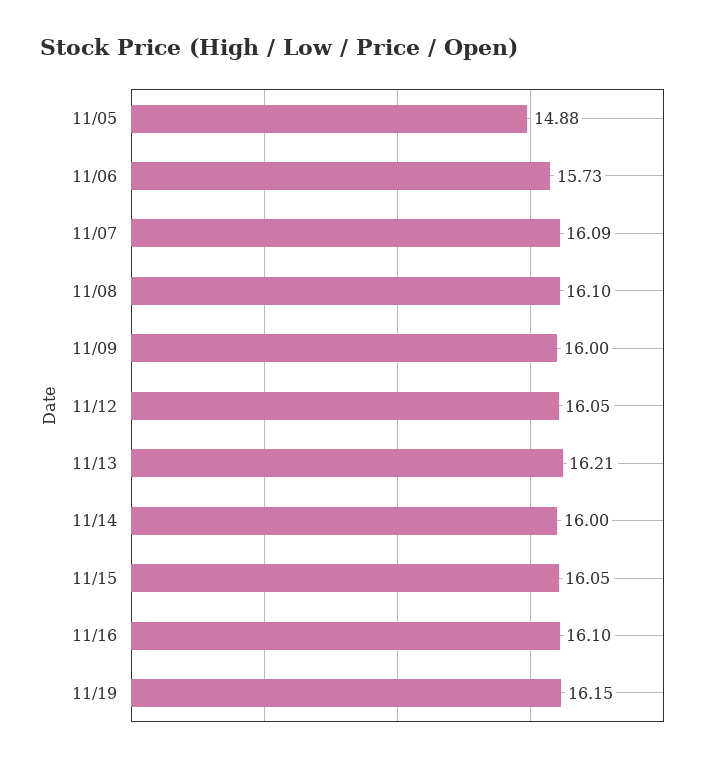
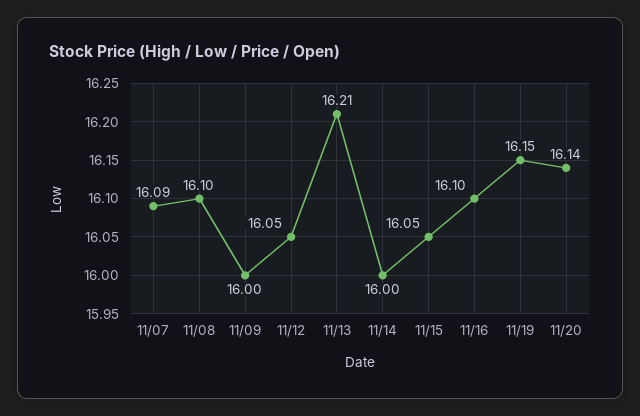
11/05: 14.88 -> none
11/06: 15.73 -> none
11/20: none -> 16.14

